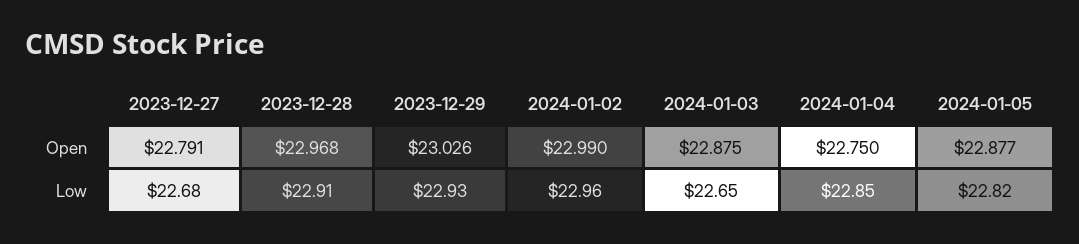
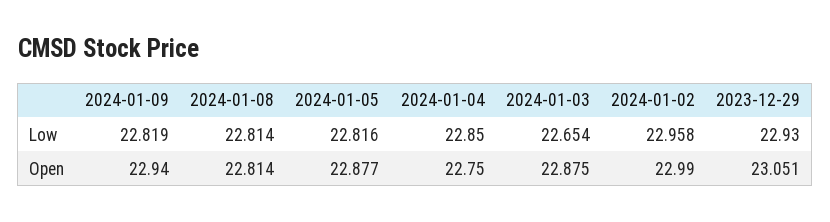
2023-12-27, Open: 22.791 -> none
2023-12-28, Open: 22.968 -> none
2023-12-29, Open: 23.026 -> 23.051
2023-12-27, Low: 22.68 -> none
2023-12-28, Low: 22.91 -> none
2024-01-09, Low: none -> 22.819
2024-01-08, Low: none -> 22.814
2024-01-09, Open: none -> 22.94
2024-01-08, Open: none -> 22.814

